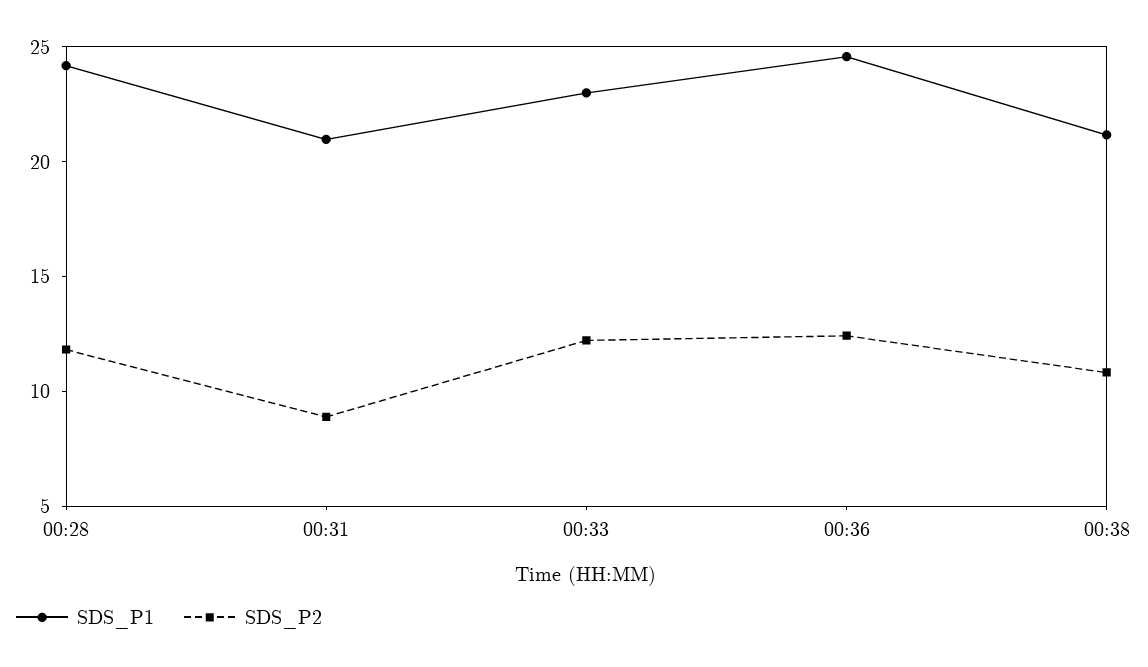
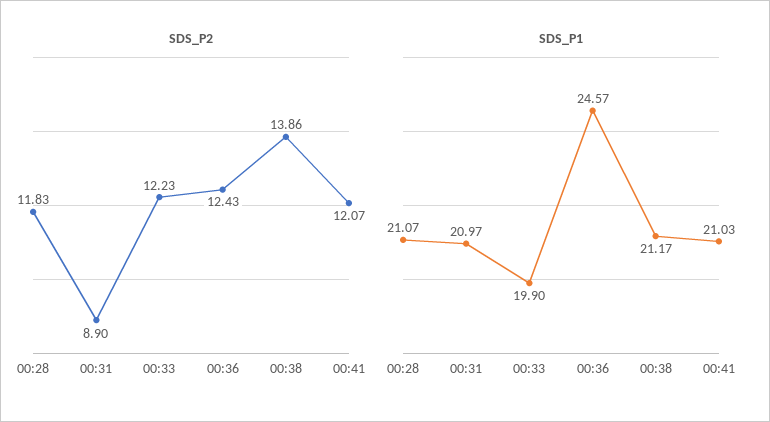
SDS_P1, 00:28: 24 -> 21.07
SDS_P1, 00:33: 23 -> 19.9
SDS_P2, 00:38: 11 -> 13.86
SDS_P2, 00:41: none -> 12.07
SDS_P1, 00:41: none -> 21.03

